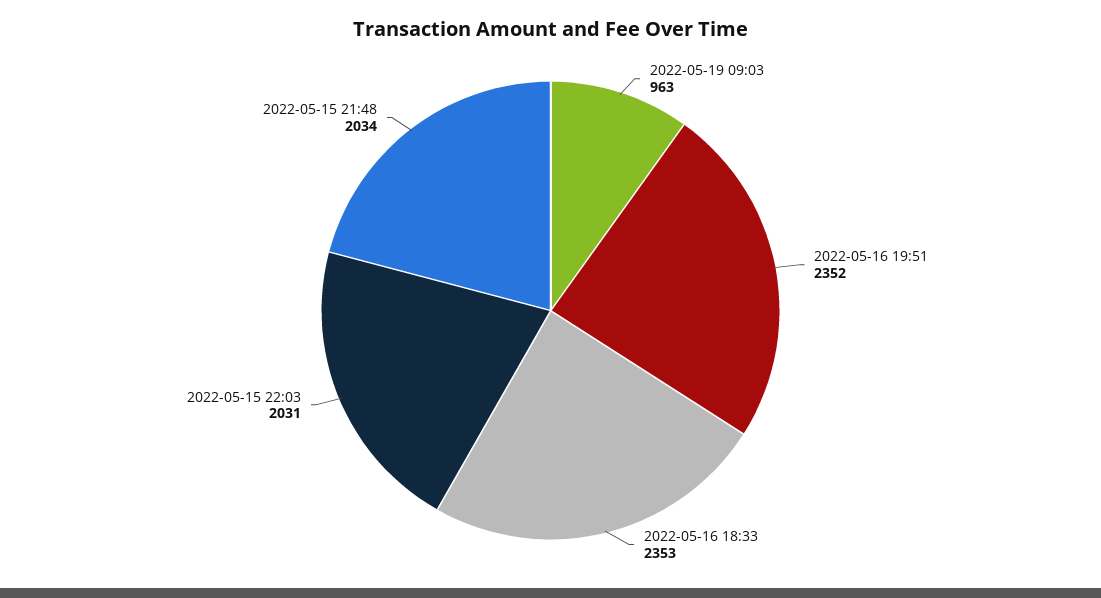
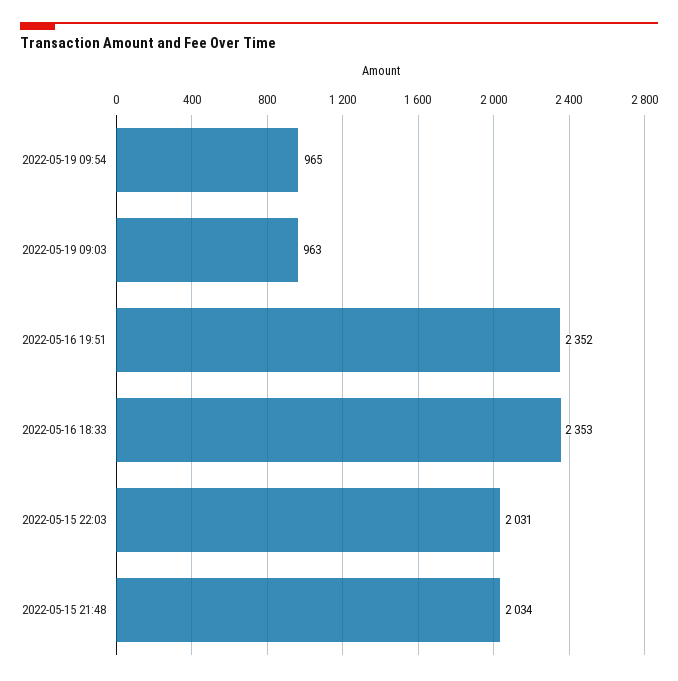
2022-05-19 09:54: none -> 965

